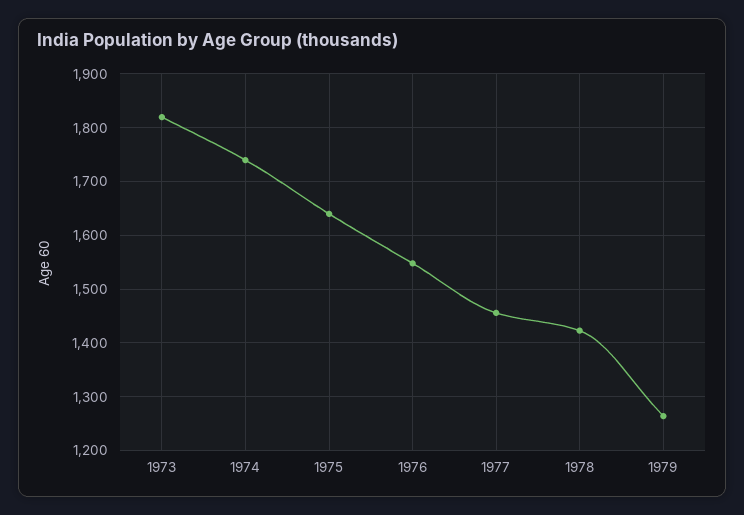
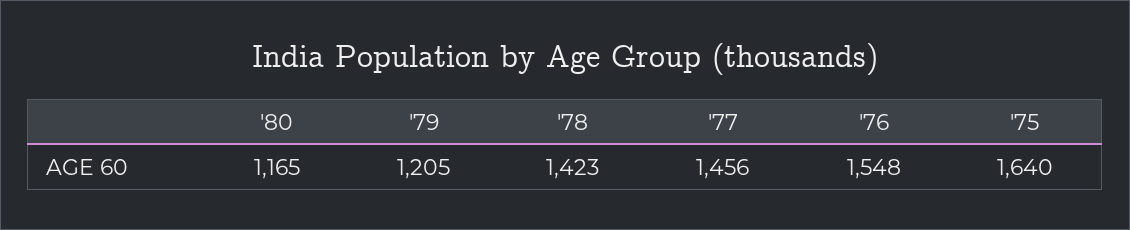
1973: 1820 -> none
1974: 1740 -> none
1979: 1260 -> 1205
'80: none -> 1165

